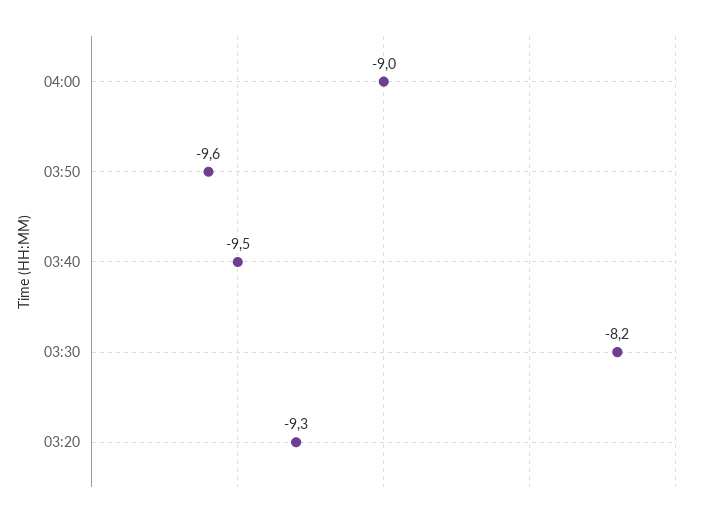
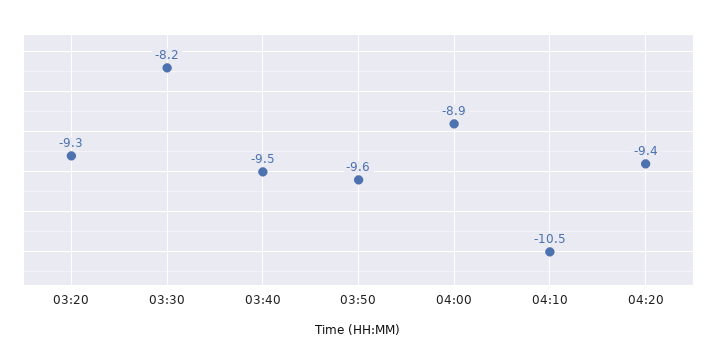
04:00: -9 -> -8.9
04:10: none -> -10.5
04:20: none -> -9.4

